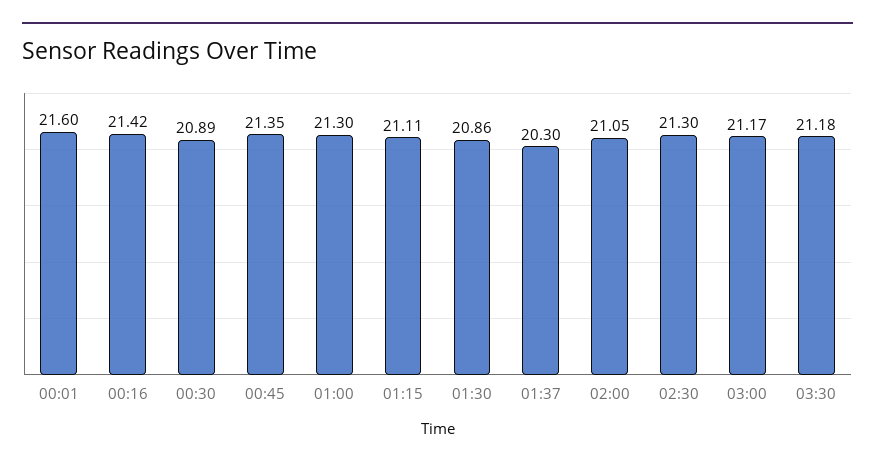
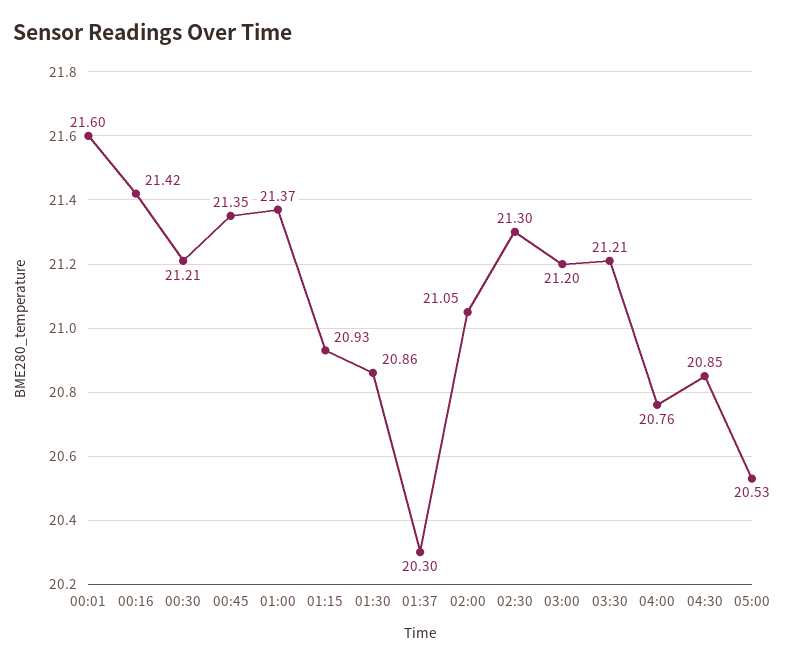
00:30: 20.89 -> 21.21
01:00: 21.3 -> 21.37
01:15: 21.11 -> 20.93
03:00: 21.17 -> 21.2
03:30: 21.18 -> 21.21
04:00: none -> 20.76
04:30: none -> 20.85
05:00: none -> 20.53

